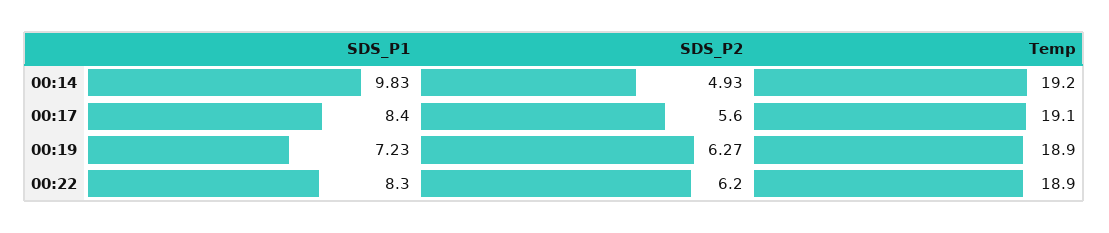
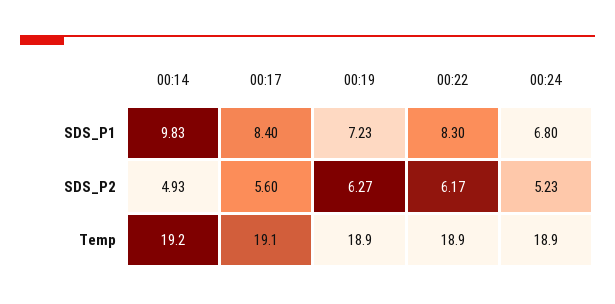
SDS_P2, 00:22: 6.2 -> 6.17
SDS_P1, 00:24: none -> 6.8
SDS_P2, 00:24: none -> 5.23
Temp, 00:24: none -> 18.9

